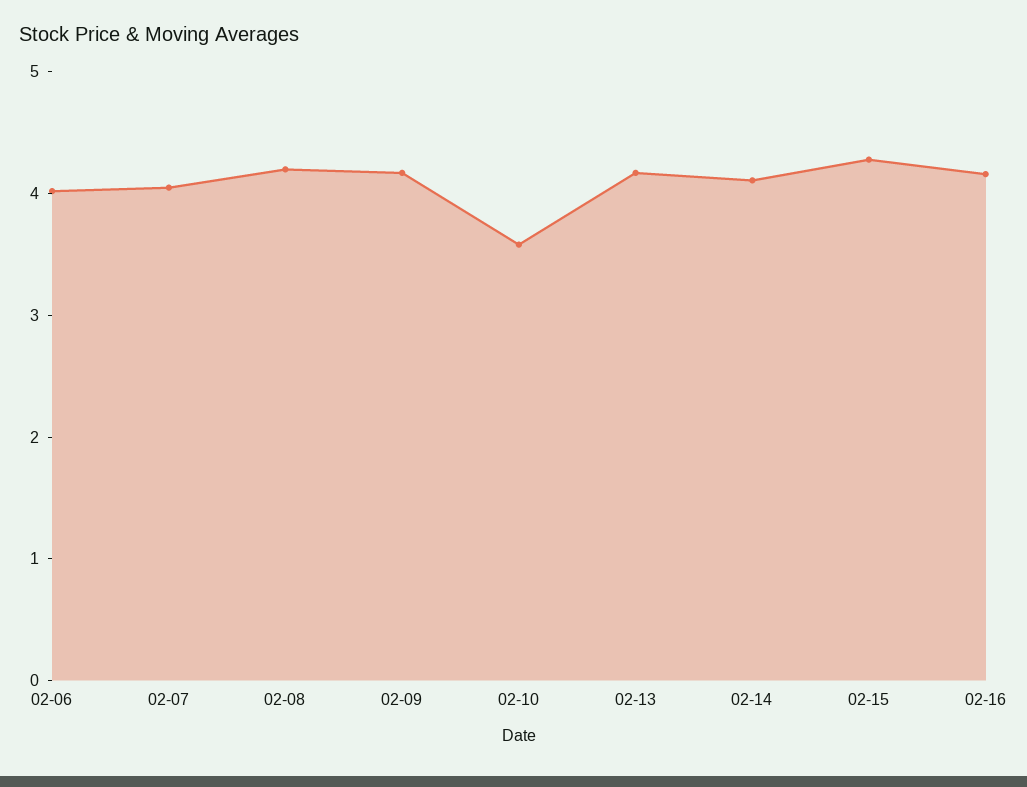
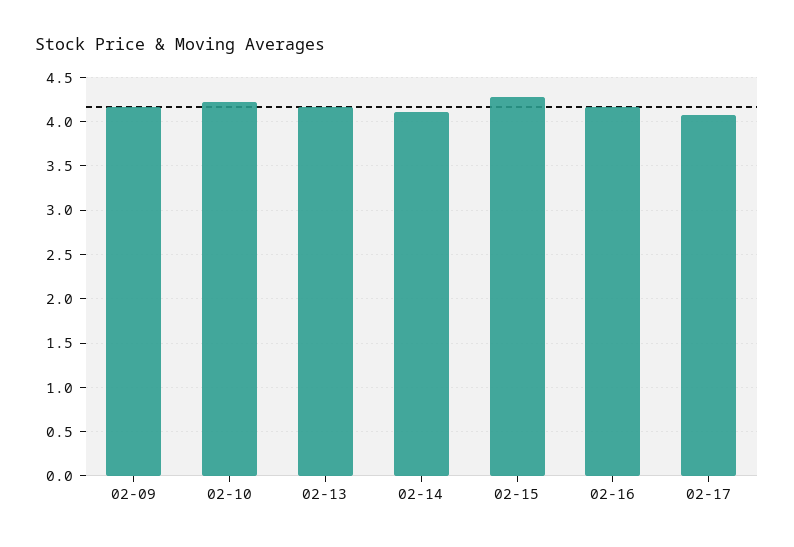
02-06: 4 -> none
02-07: 4 -> none
02-08: 4.2 -> none
02-10: 3.6 -> 4.2
02-17: none -> 4.1

